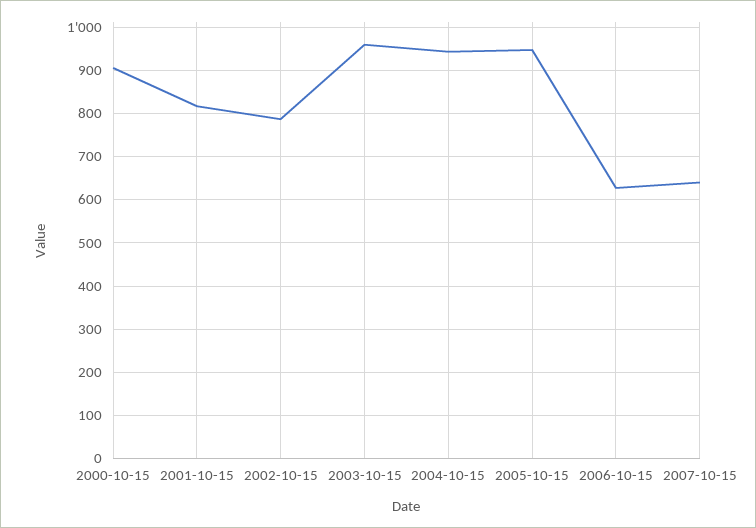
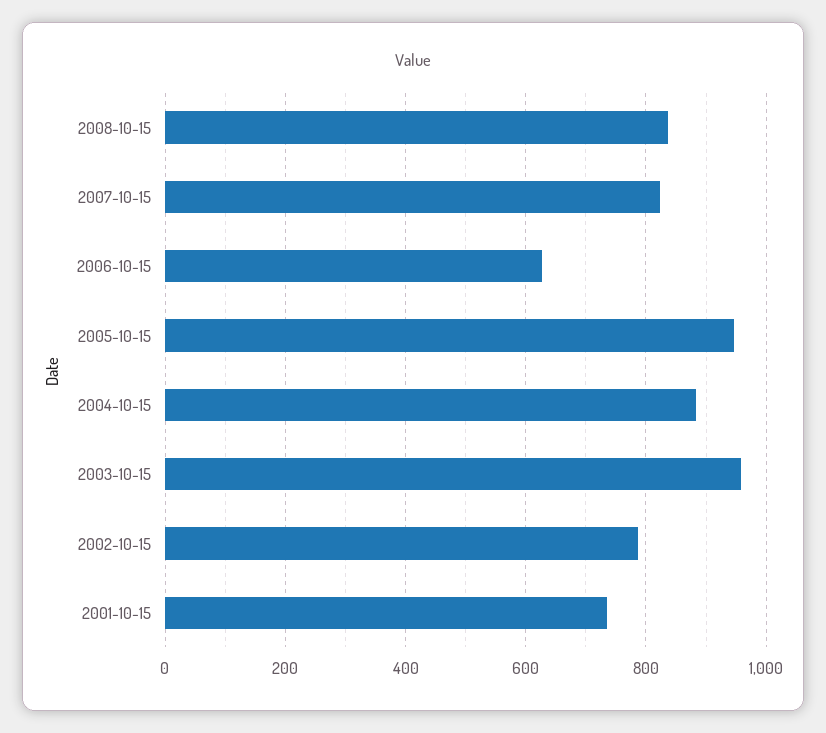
2000-10-15: 900 -> none
2001-10-15: 820 -> 740
2004-10-15: 940 -> 880
2007-10-15: 640 -> 820
2008-10-15: none -> 840

